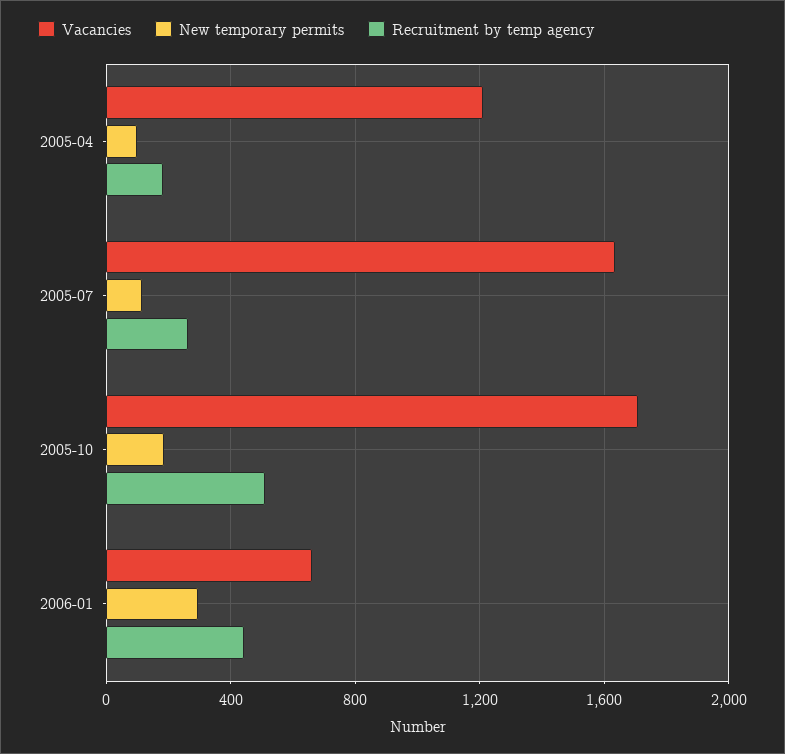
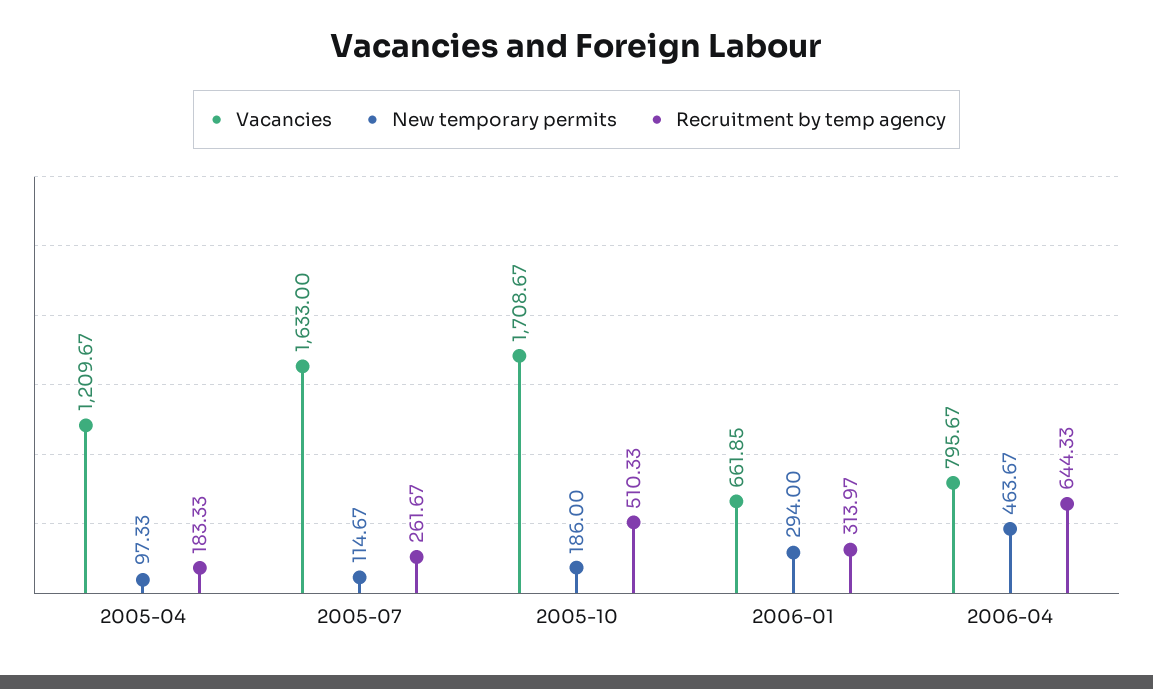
Recruitment by temp agency, 2006-01: 450 -> 313.97
Vacancies, 2006-04: none -> 795.67
New temporary permits, 2006-04: none -> 463.67
Recruitment by temp agency, 2006-04: none -> 644.33

